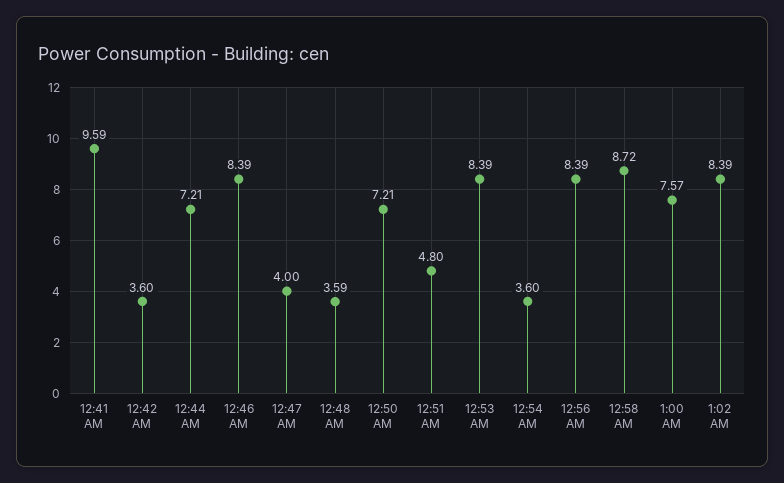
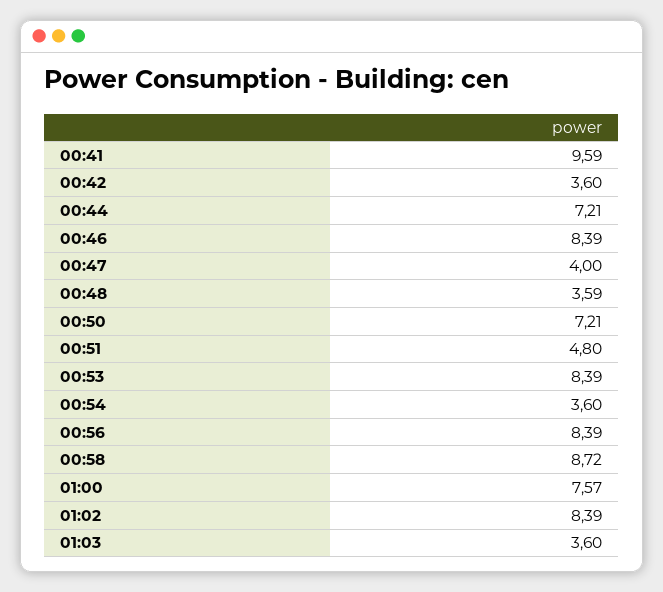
01:03: none -> 3.6

